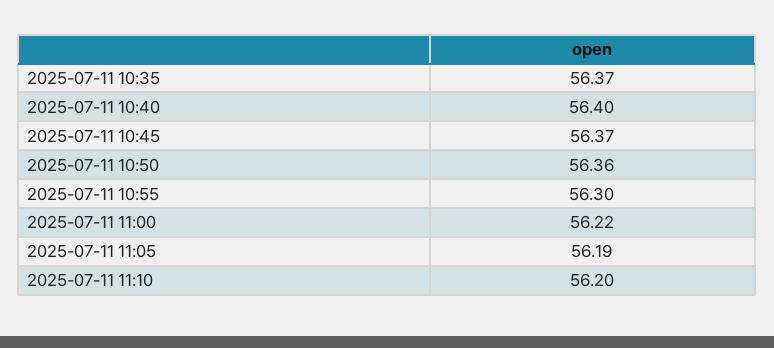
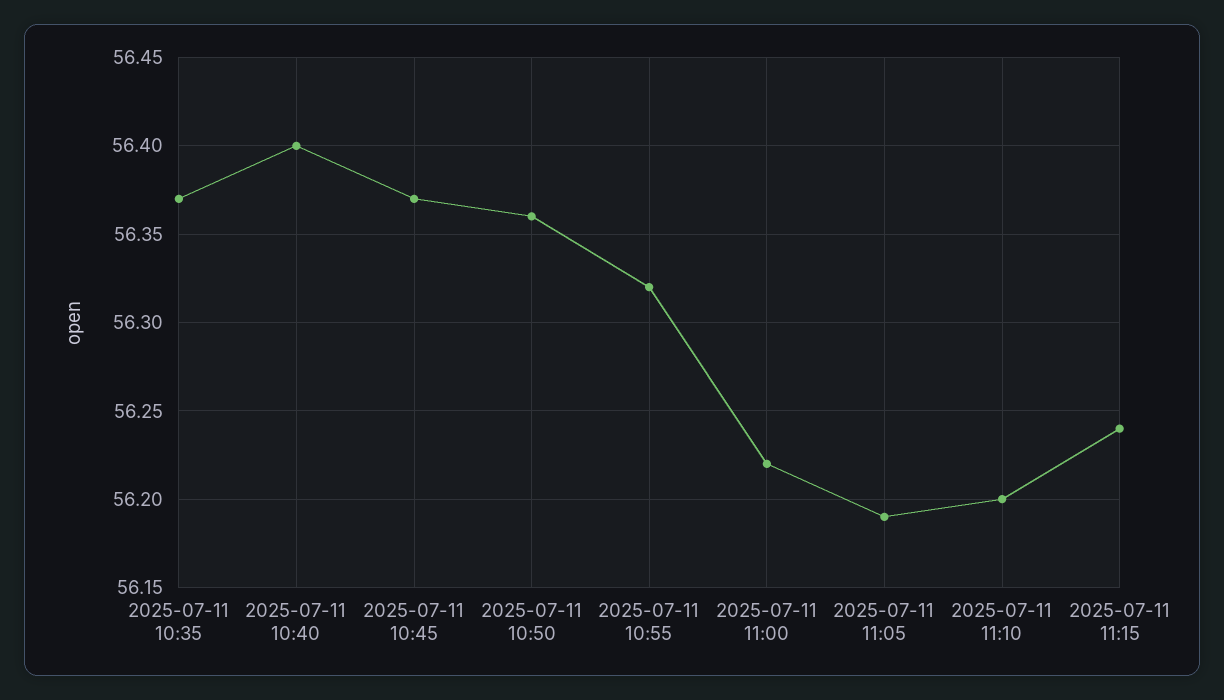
2025-07-11 10:55: 56.3 -> 56.32
2025-07-11 11:15: none -> 56.24

